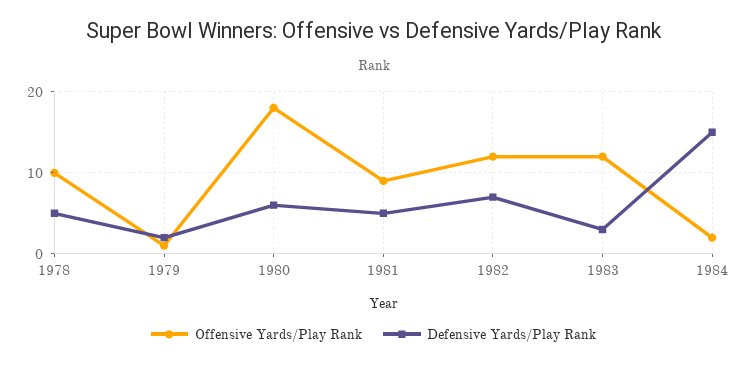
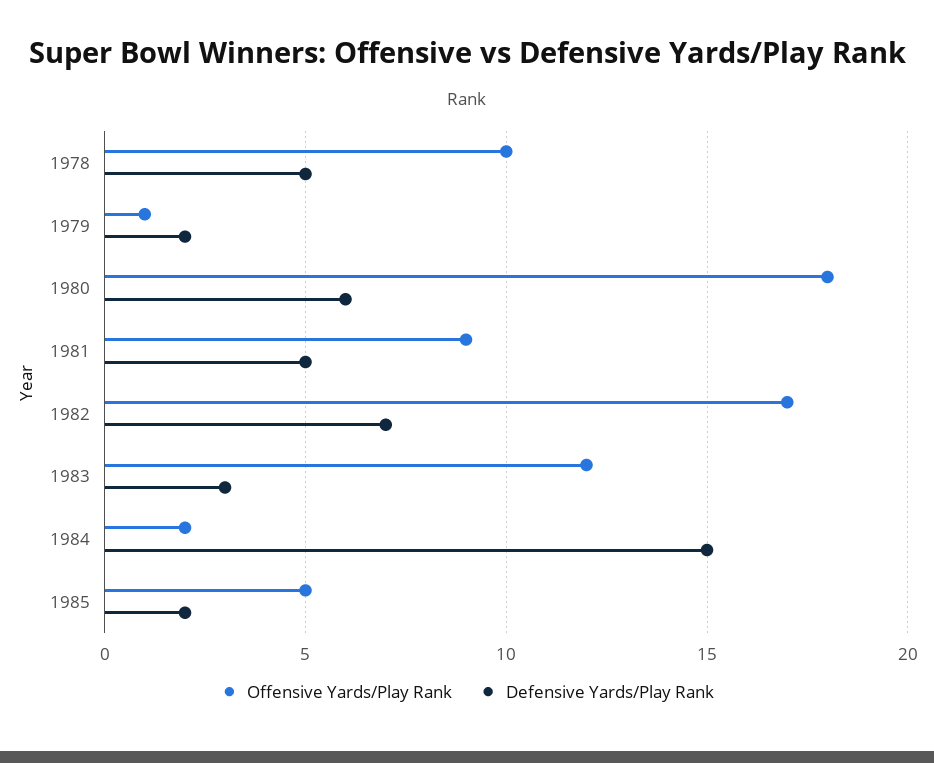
Offensive Yards/Play Rank, 1982: 12 -> 17
Offensive Yards/Play Rank, 1985: none -> 5
Defensive Yards/Play Rank, 1985: none -> 2

